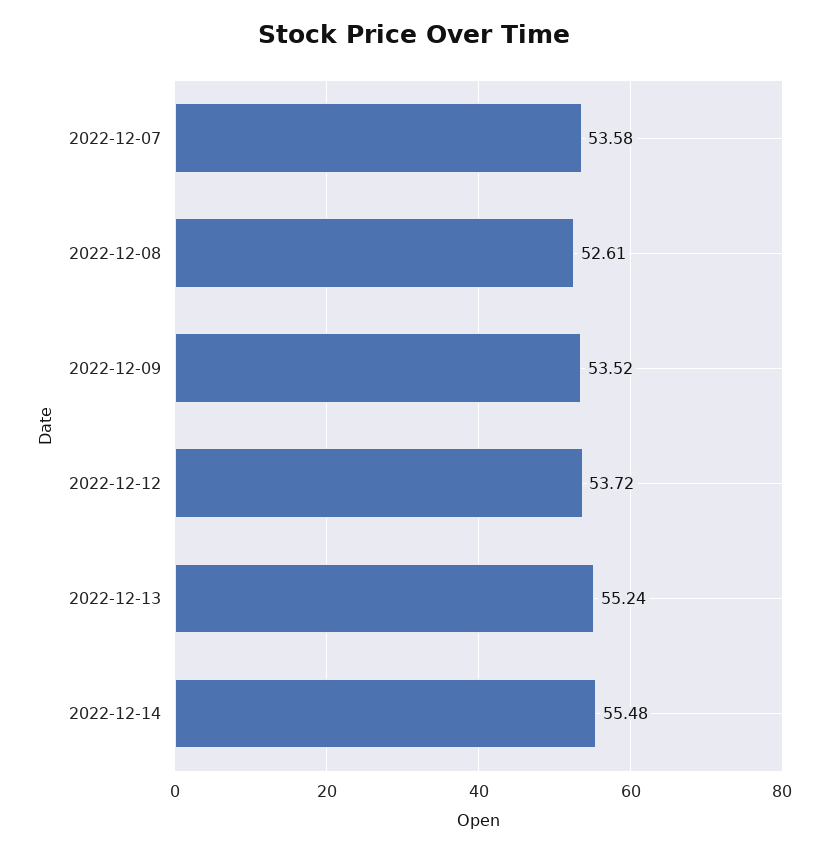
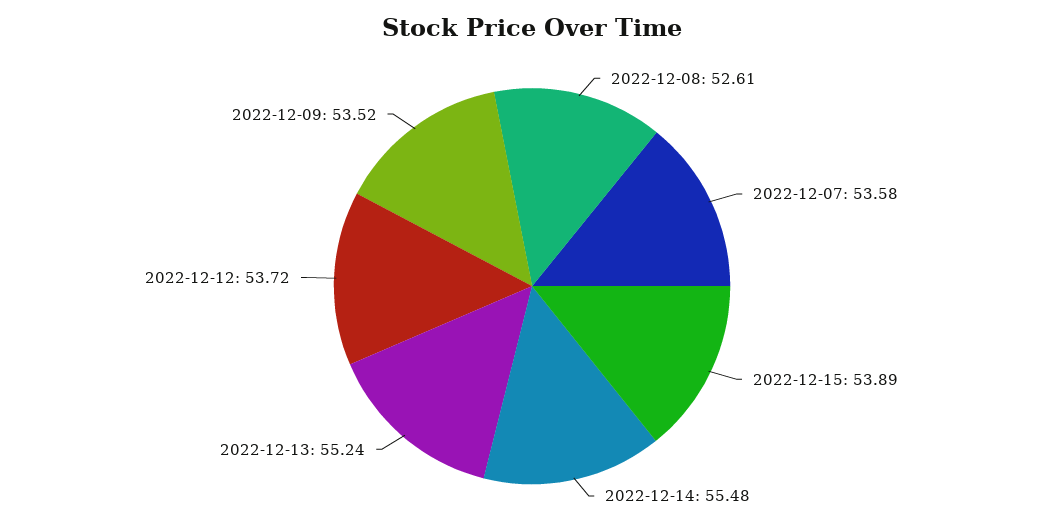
2022-12-15: none -> 53.89

